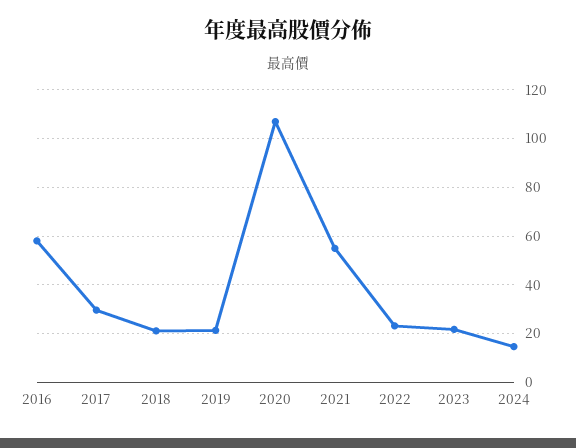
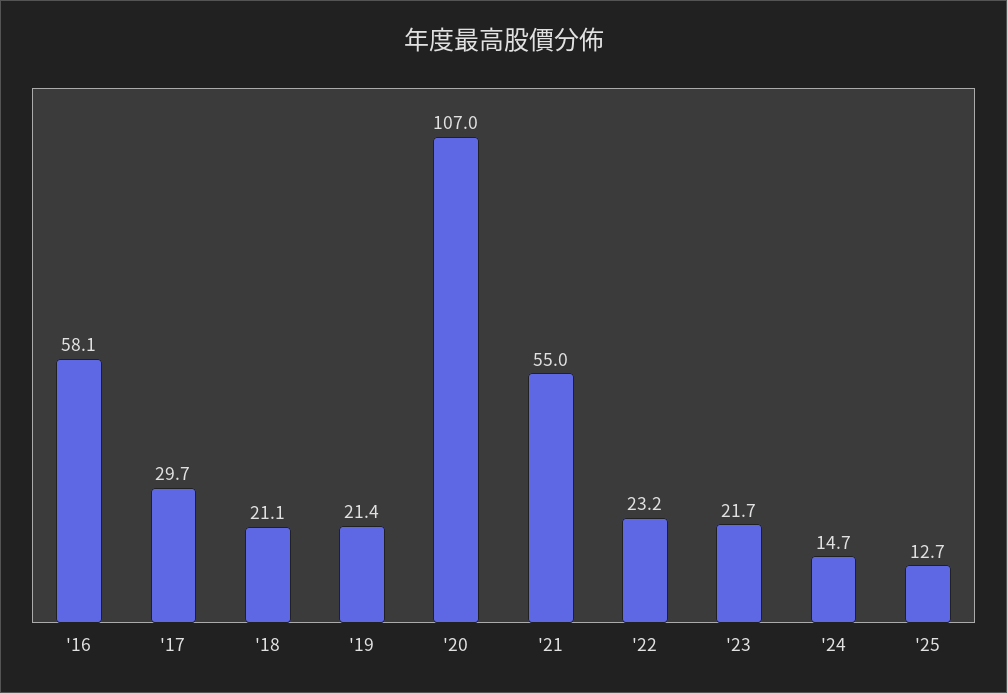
'25: none -> 12.7

